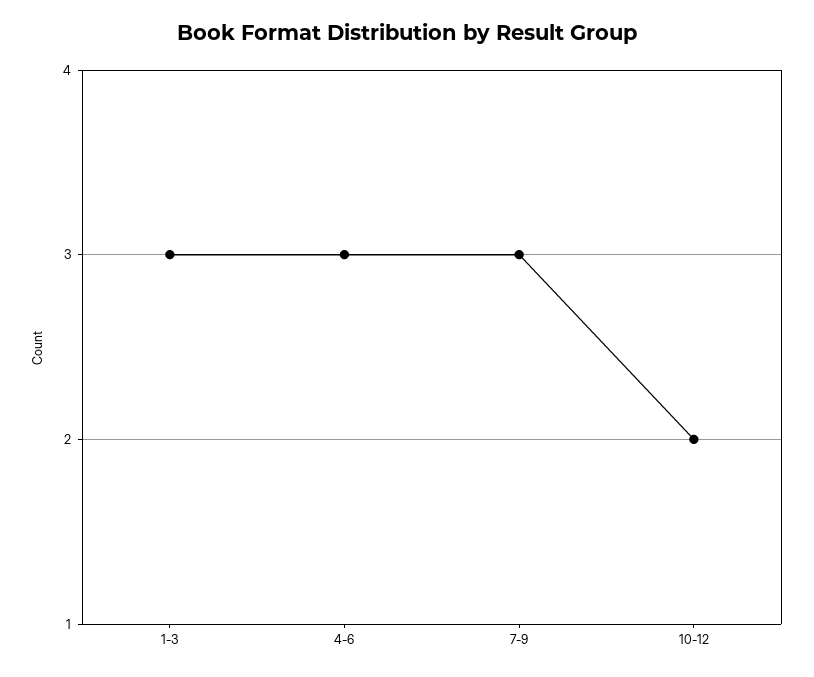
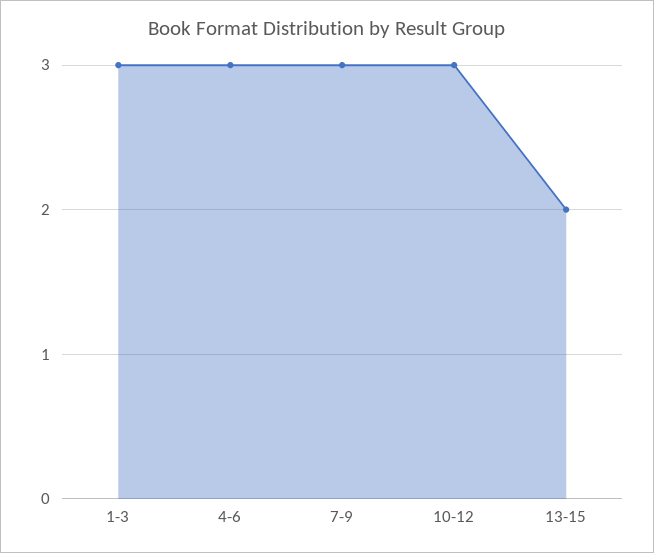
10-12: 2 -> 3
13-15: none -> 2

